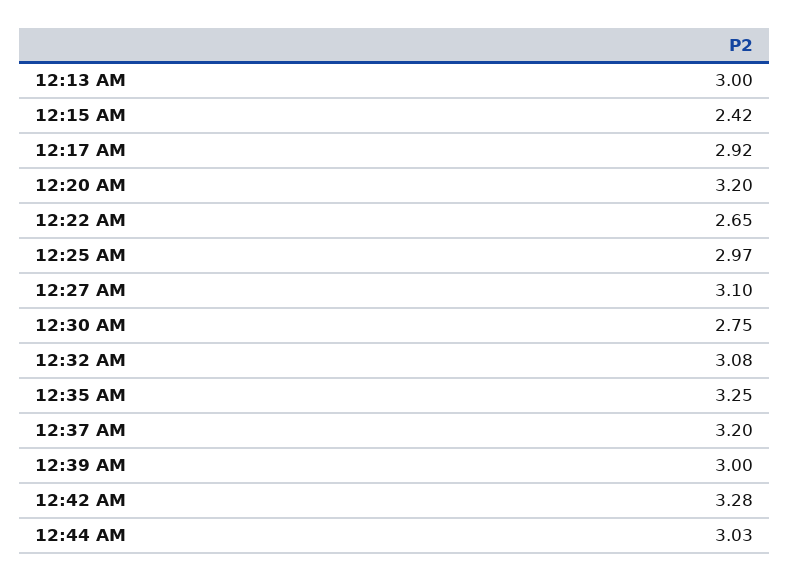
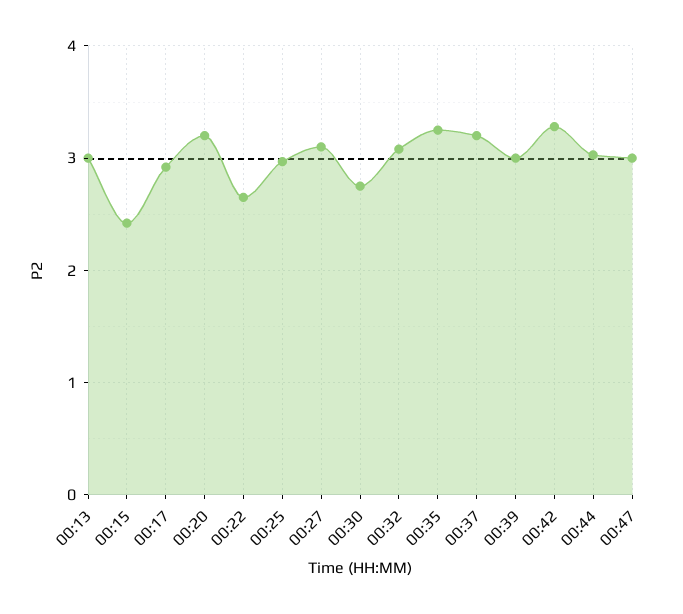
00:47: none -> 3

